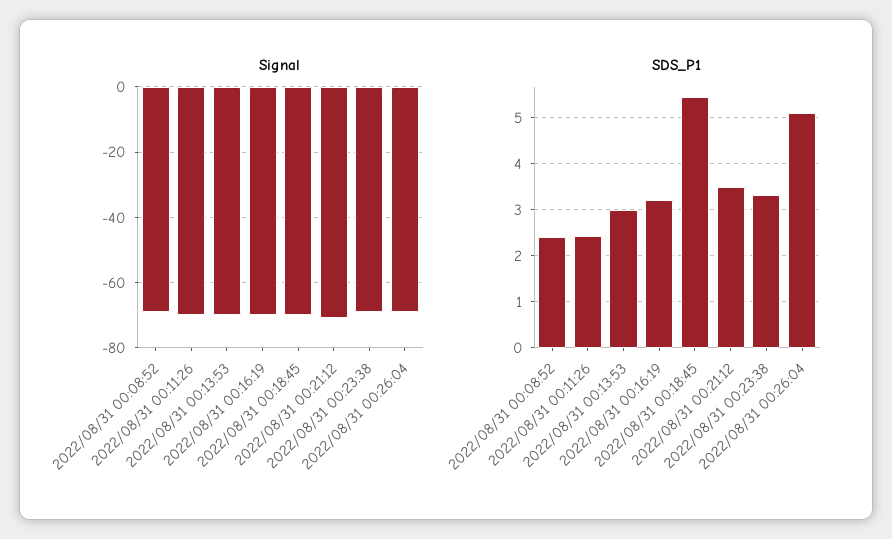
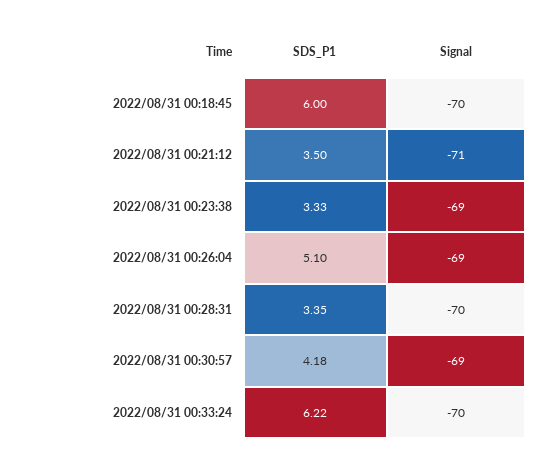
Signal, 2022/08/31 00:08:52: -70 -> none
Signal, 2022/08/31 00:11:26: -70 -> none
Signal, 2022/08/31 00:13:53: -70 -> none
Signal, 2022/08/31 00:16:19: -70 -> none
SDS_P1, 2022/08/31 00:08:52: 2.4 -> none
SDS_P1, 2022/08/31 00:11:26: 2.4 -> none
SDS_P1, 2022/08/31 00:13:53: 3 -> none
SDS_P1, 2022/08/31 00:16:19: 3.2 -> none
SDS_P1, 2022/08/31 00:18:45: 5.4 -> 6
SDS_P1, 2022/08/31 00:28:31: none -> 3.35
Signal, 2022/08/31 00:28:31: none -> -70
SDS_P1, 2022/08/31 00:30:57: none -> 4.18
Signal, 2022/08/31 00:30:57: none -> -69
SDS_P1, 2022/08/31 00:33:24: none -> 6.22
Signal, 2022/08/31 00:33:24: none -> -70

